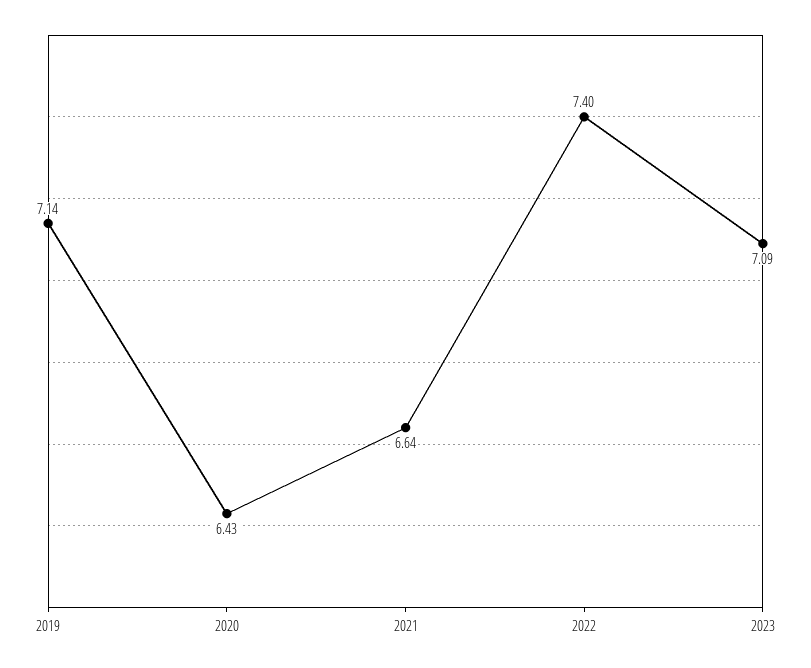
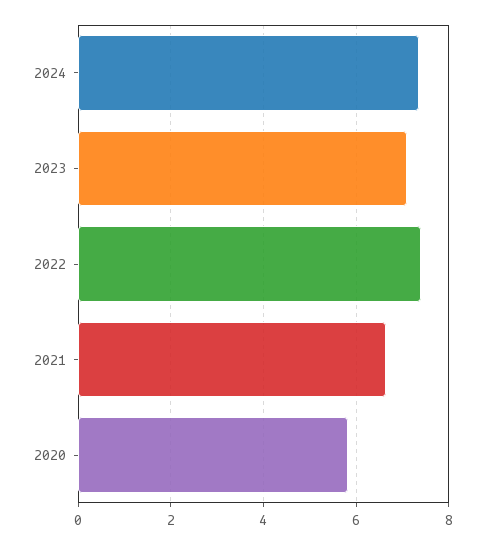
2019: 7.14 -> none
2020: 6.43 -> 5.8
2024: none -> 7.4

